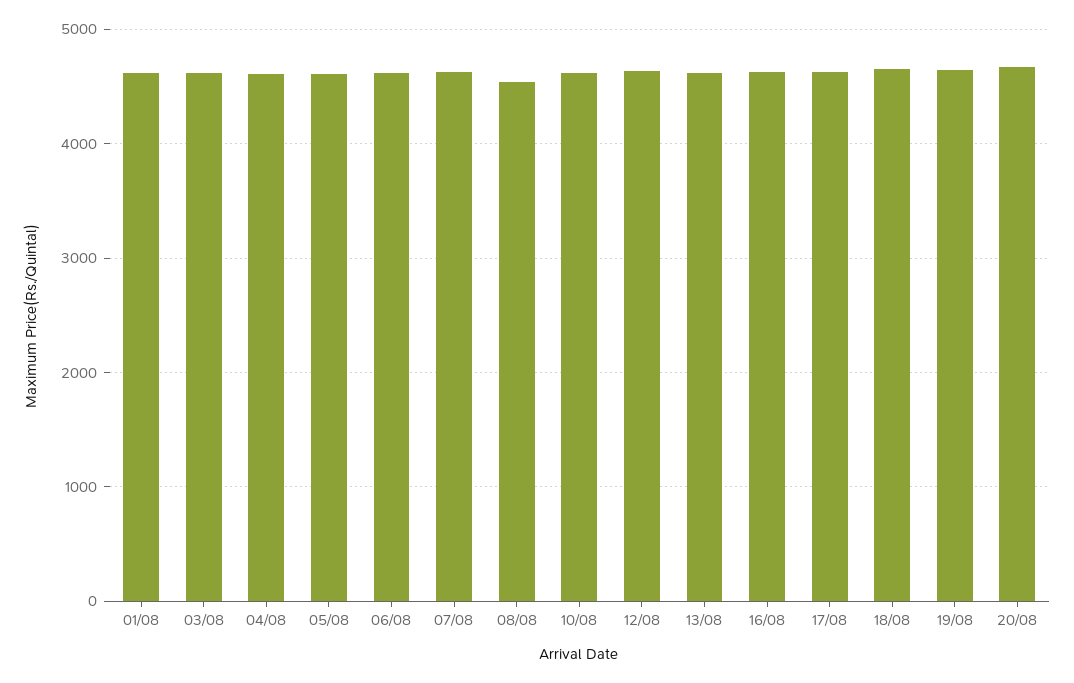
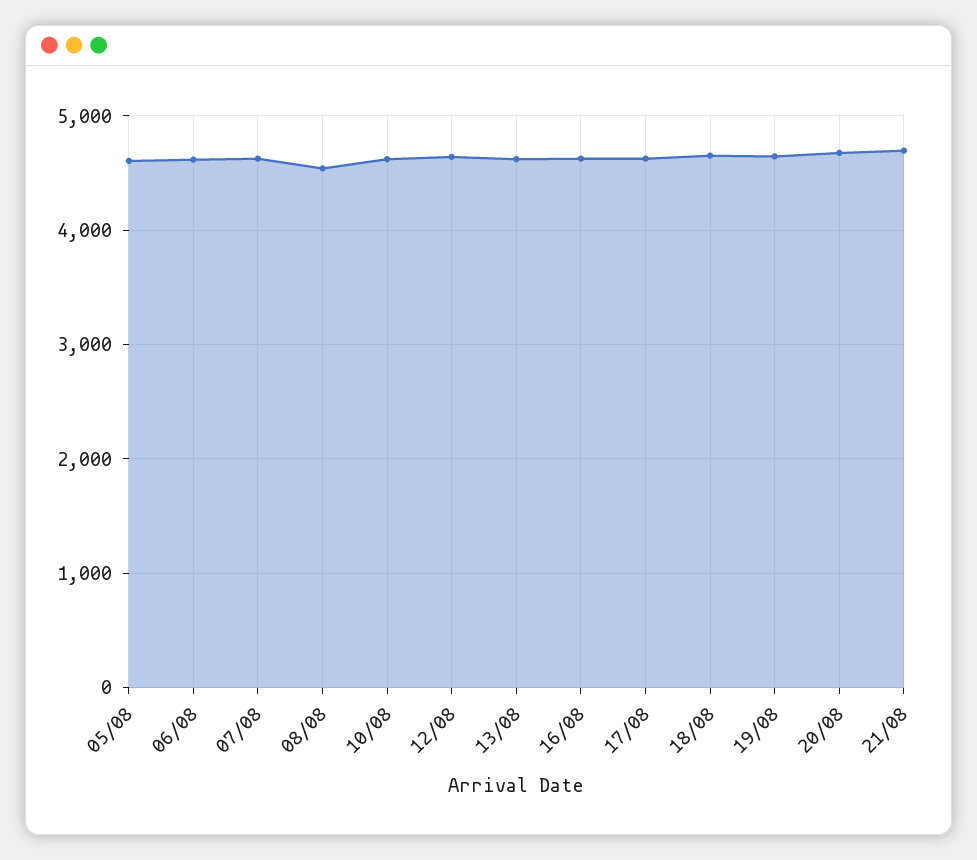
01/08: 4600 -> none
03/08: 4600 -> none
04/08: 4600 -> none
21/08: none -> 4700

